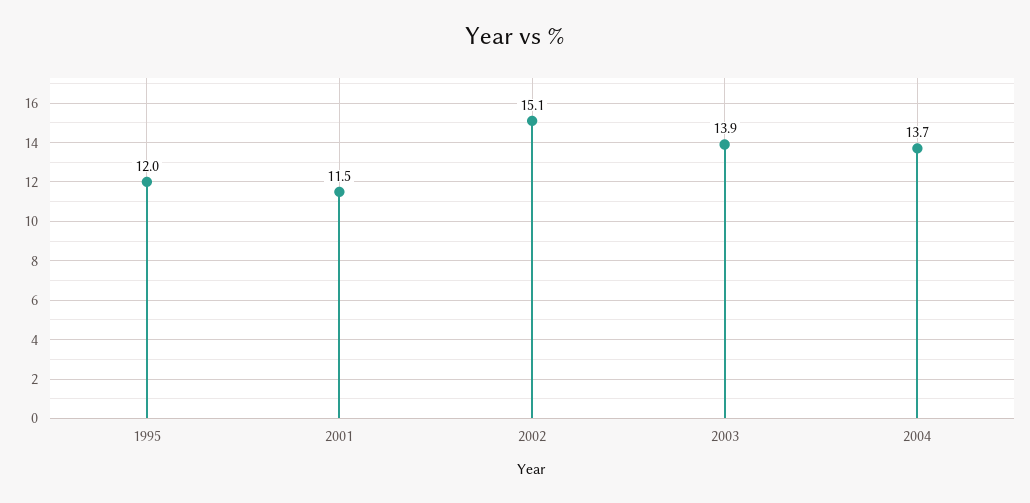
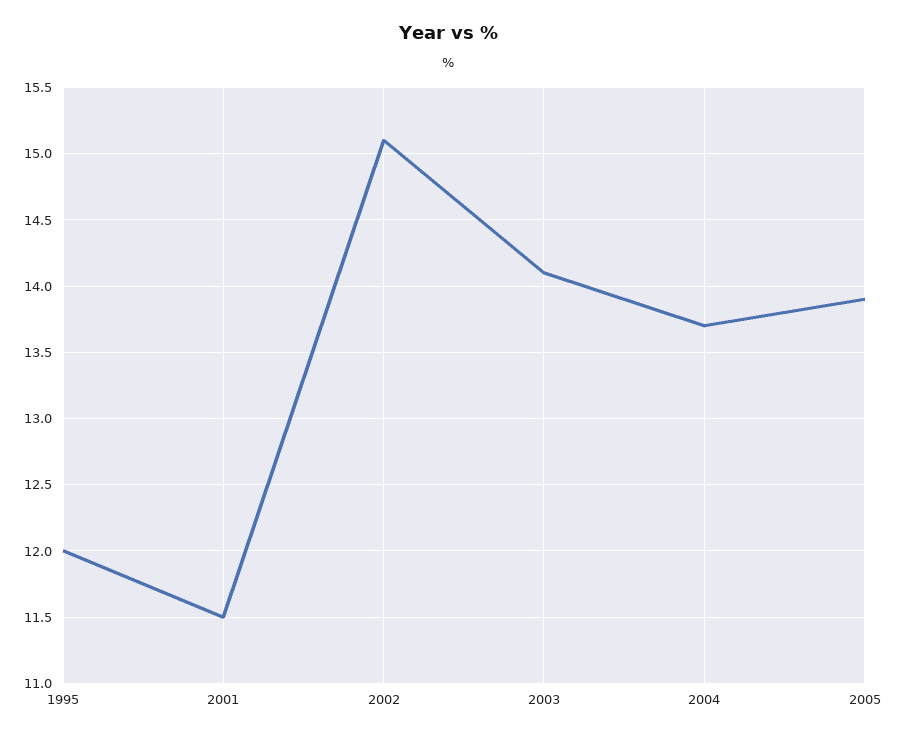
2003: 13.9 -> 14.1
2005: none -> 13.9

